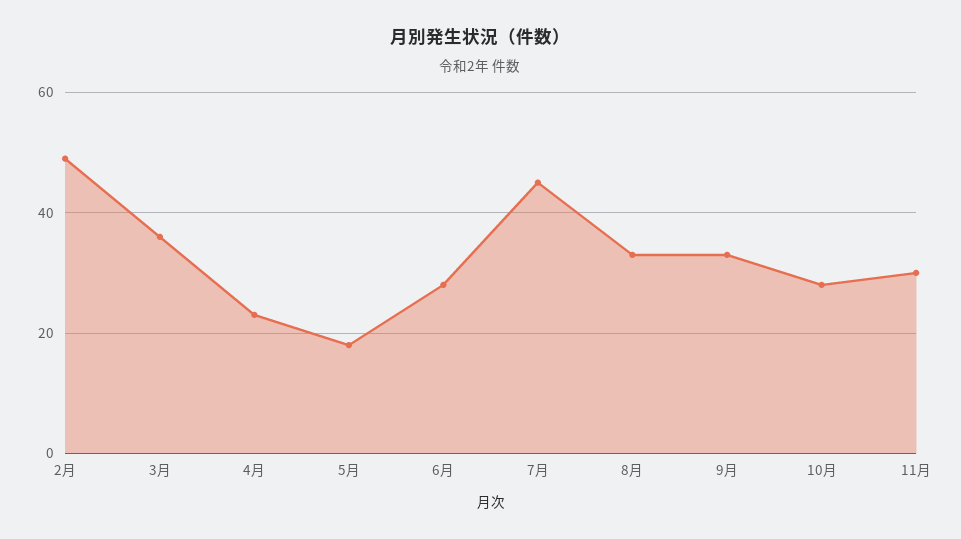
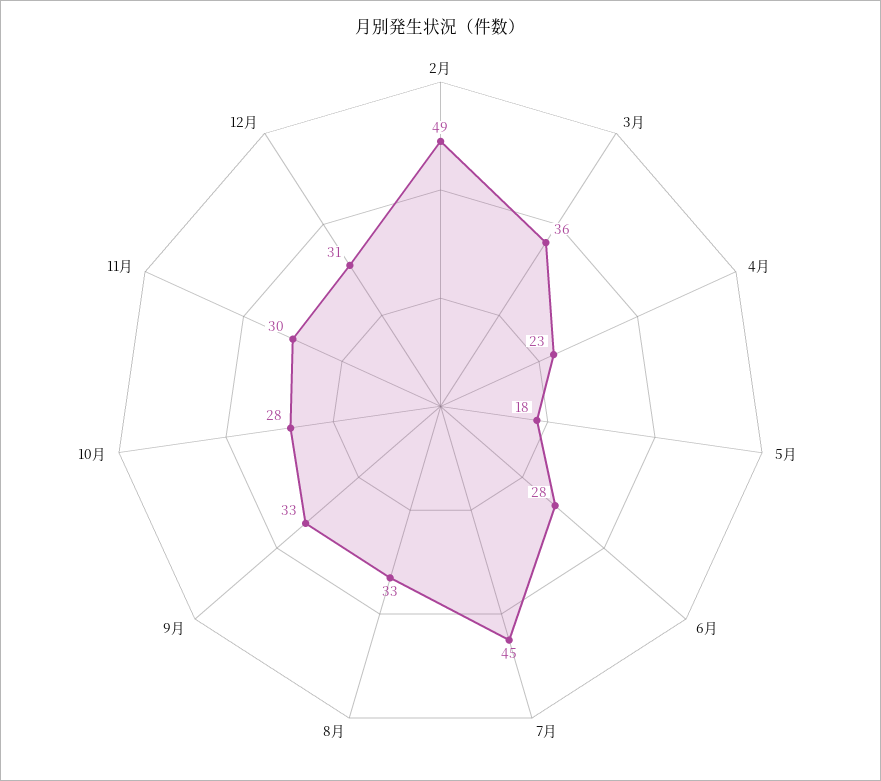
12月: none -> 31

